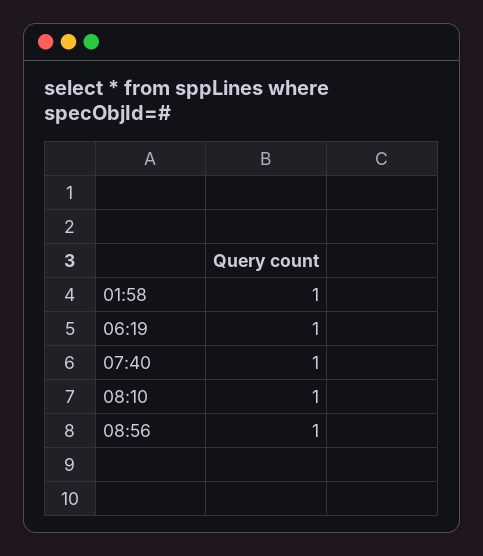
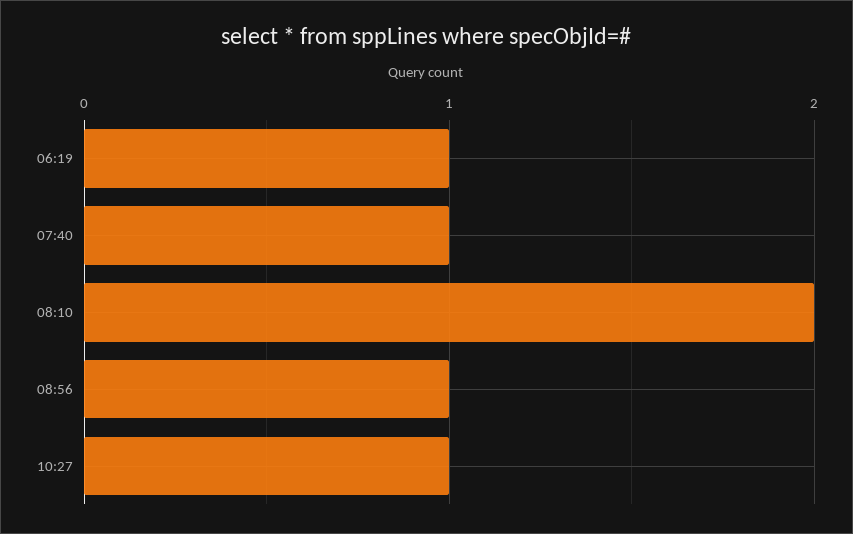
01:58: 1 -> none
08:10: 1 -> 2
10:27: none -> 1

